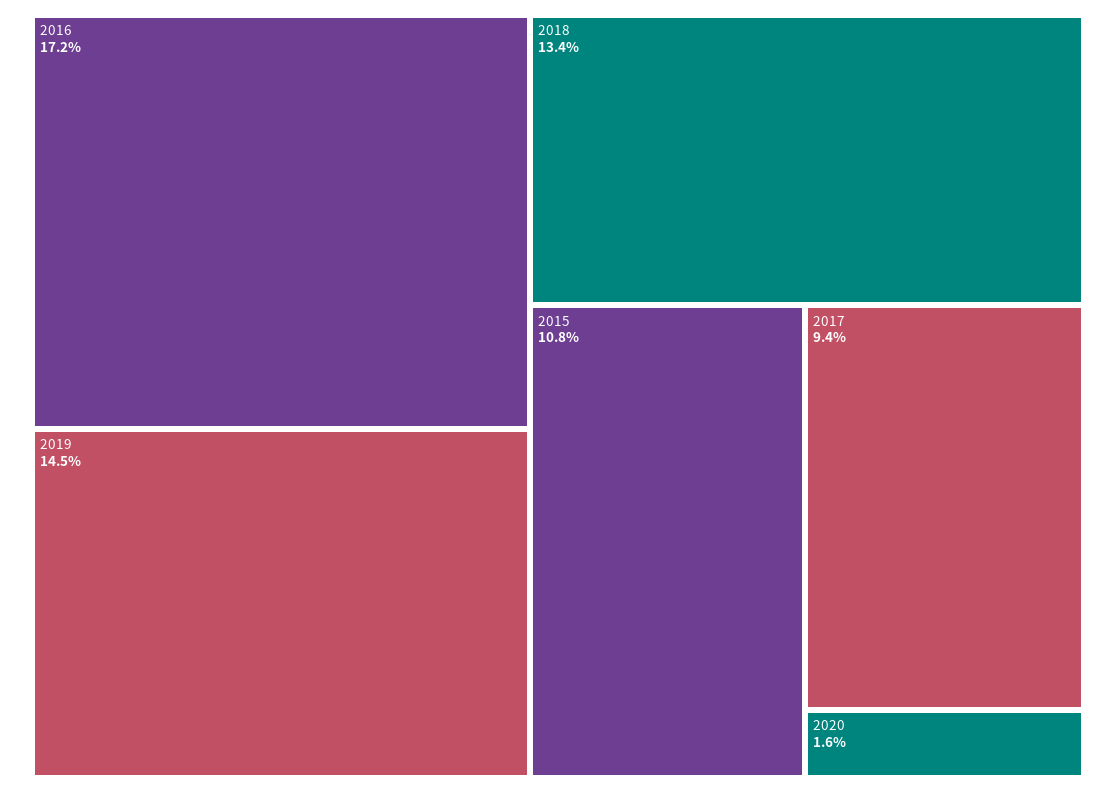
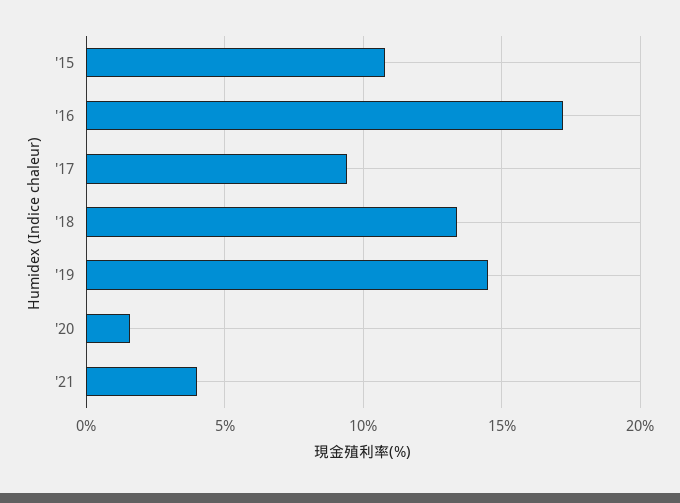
'21: none -> 4

